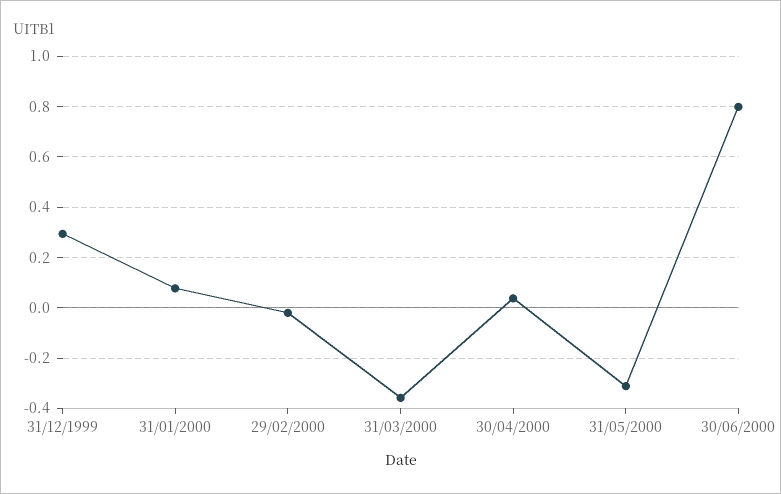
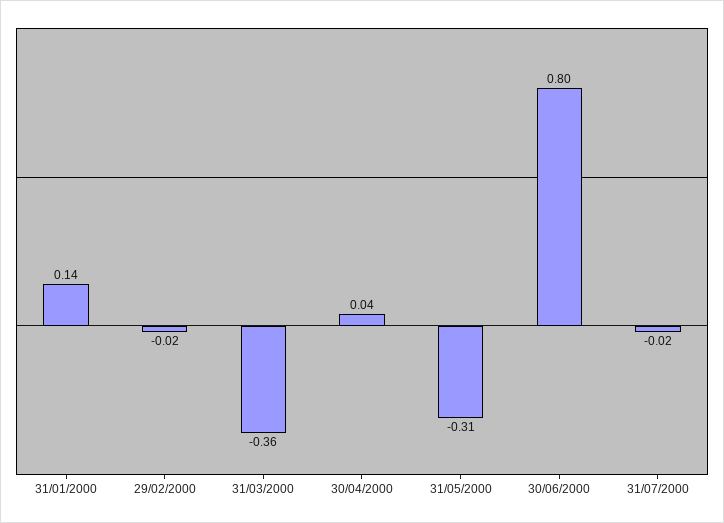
31/12/1999: 0.3 -> none
31/01/2000: 0.075 -> 0.14
31/07/2000: none -> -0.02

